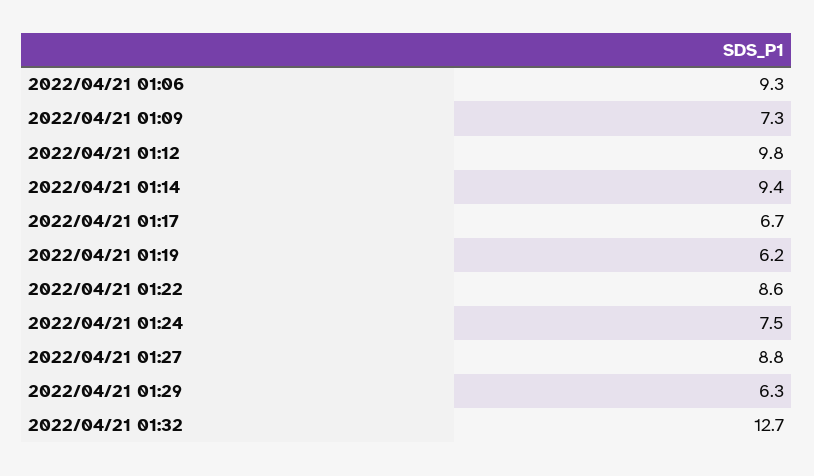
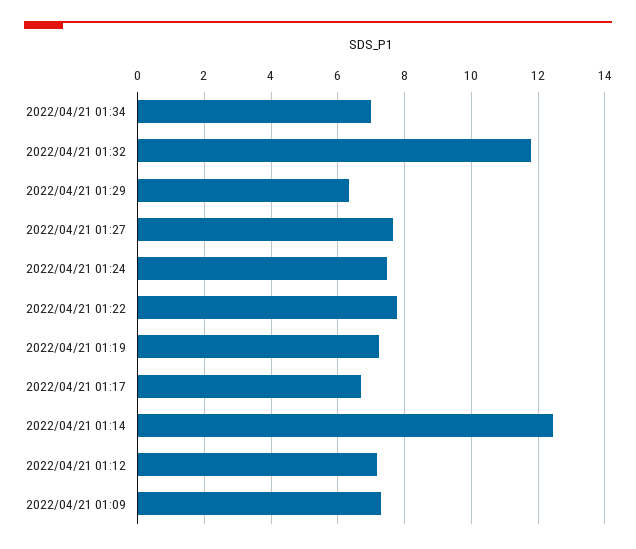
2022/04/21 01:06: 9.3 -> none
2022/04/21 01:12: 9.8 -> 7.2
2022/04/21 01:14: 9.4 -> 12.4
2022/04/21 01:19: 6.2 -> 7.2
2022/04/21 01:22: 8.6 -> 7.8
2022/04/21 01:27: 8.8 -> 7.6
2022/04/21 01:32: 12.7 -> 11.8
2022/04/21 01:34: none -> 7

